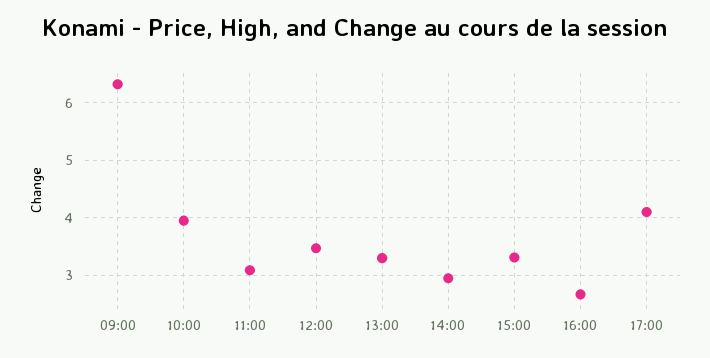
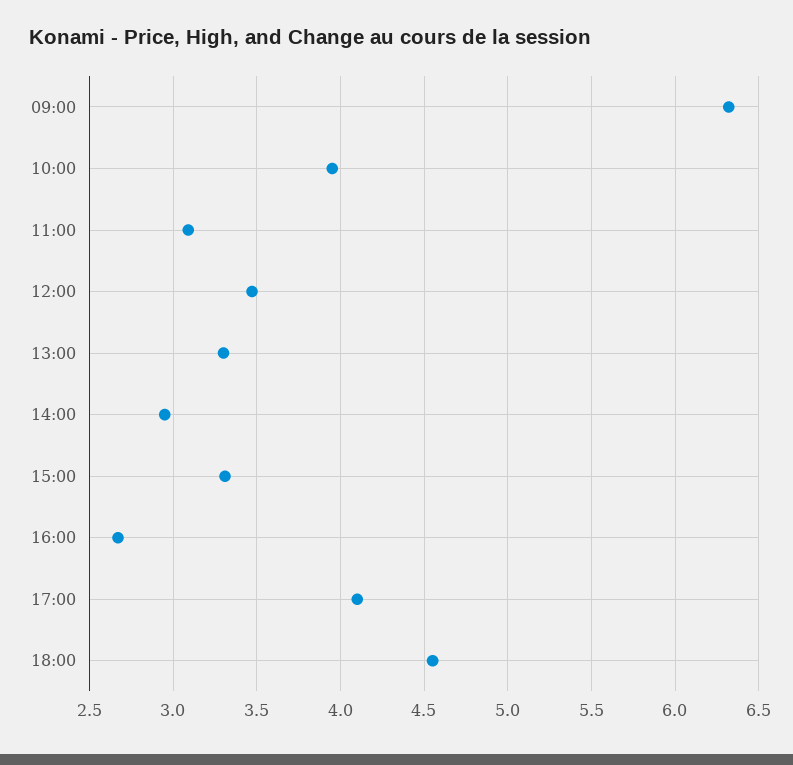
18:00: none -> 4.55

